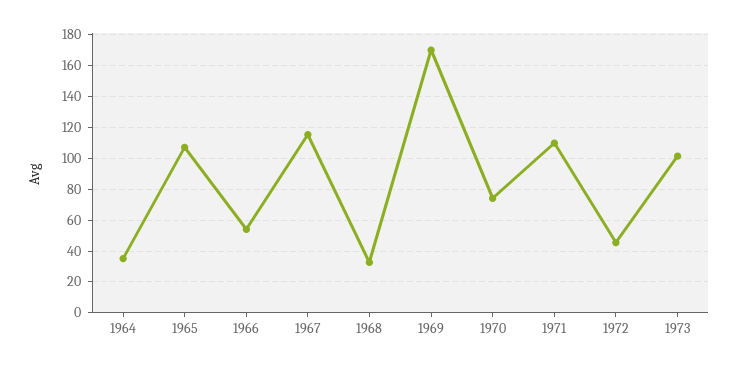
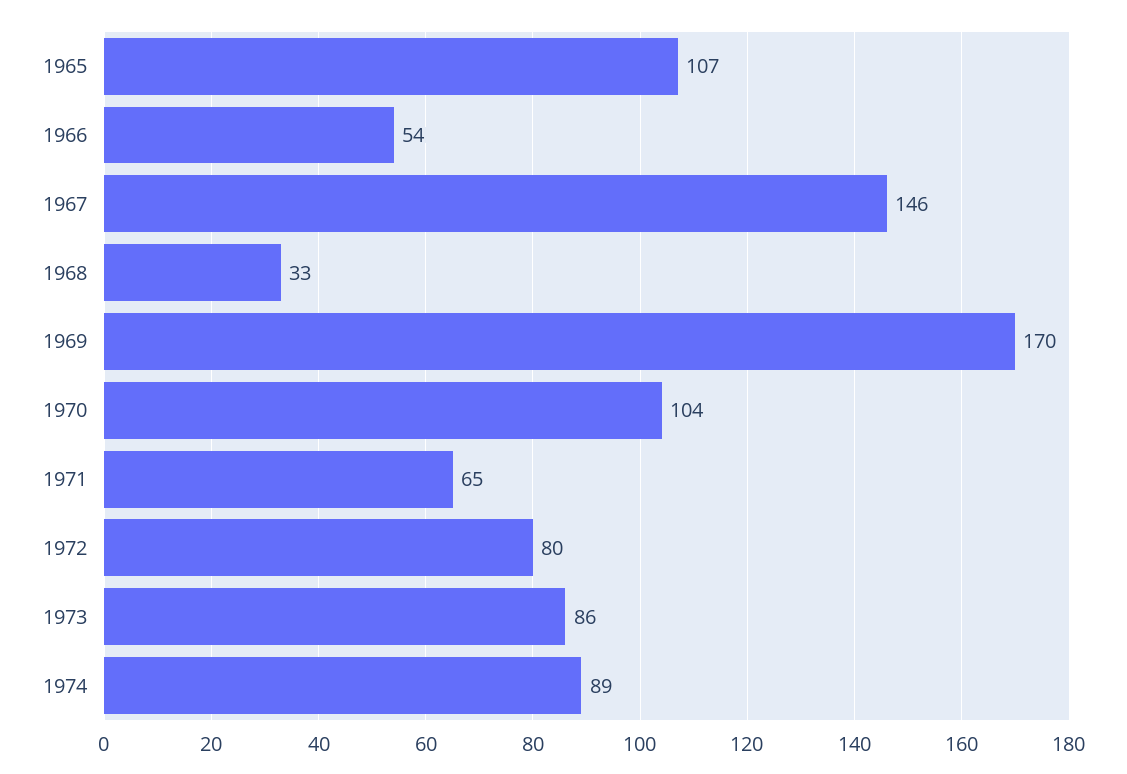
1964: 35 -> none
1967: 115 -> 146
1970: 75 -> 104
1971: 110 -> 65
1972: 45 -> 80
1973: 100 -> 86
1974: none -> 89

